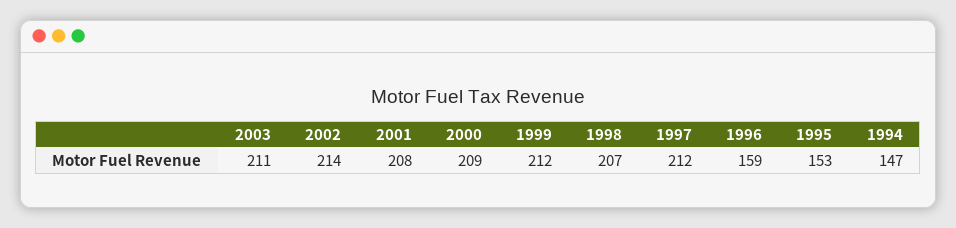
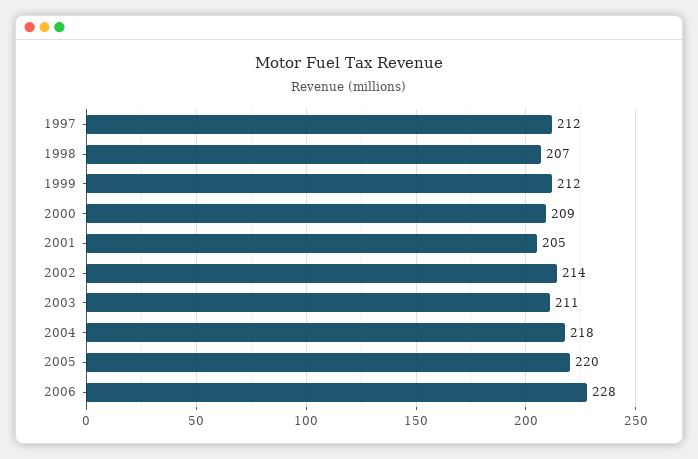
2001: 208 -> 205
1996: 159 -> none
1995: 153 -> none
1994: 147 -> none
2004: none -> 218
2005: none -> 220
2006: none -> 228

